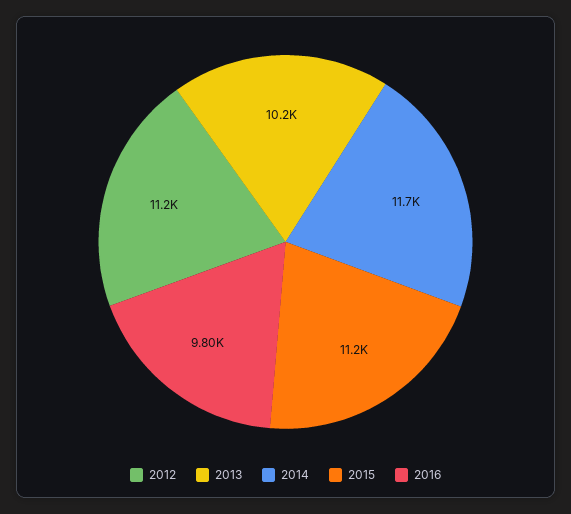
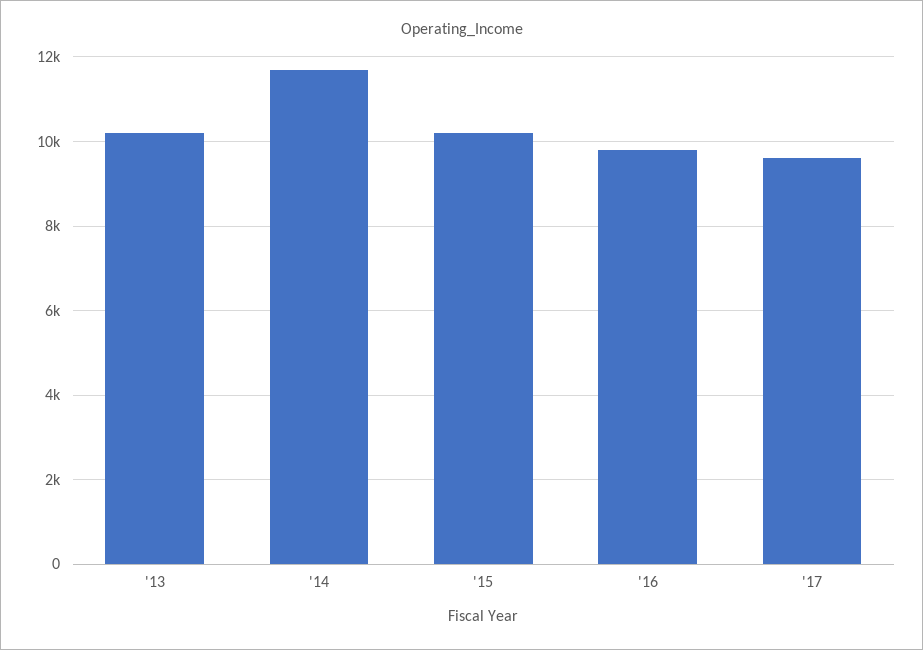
2012: 11200 -> none
2015: 11200 -> 10200
'17: none -> 9600

